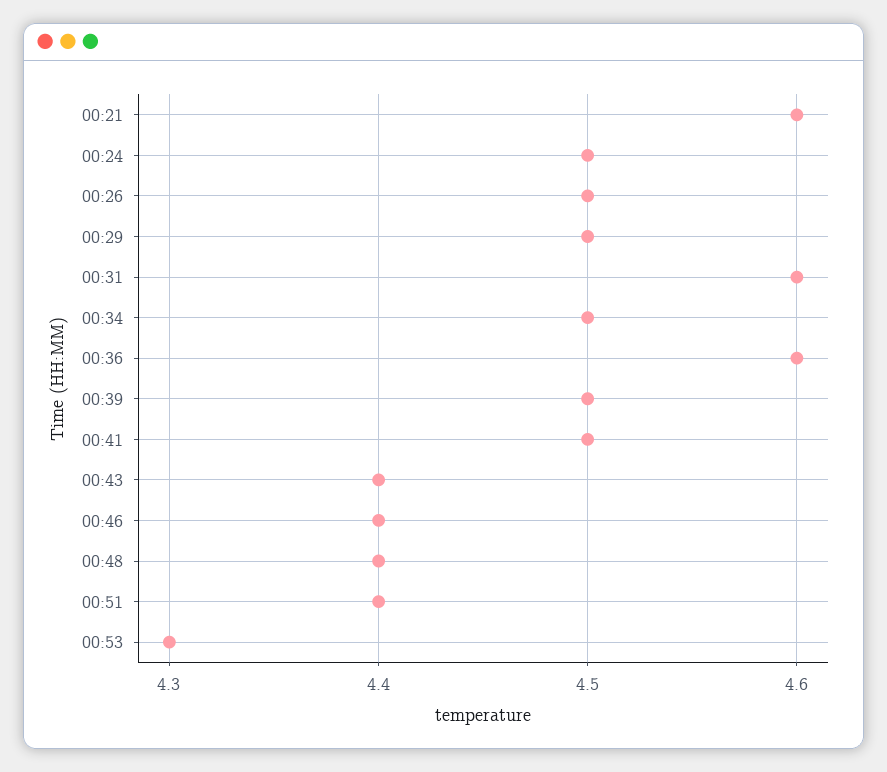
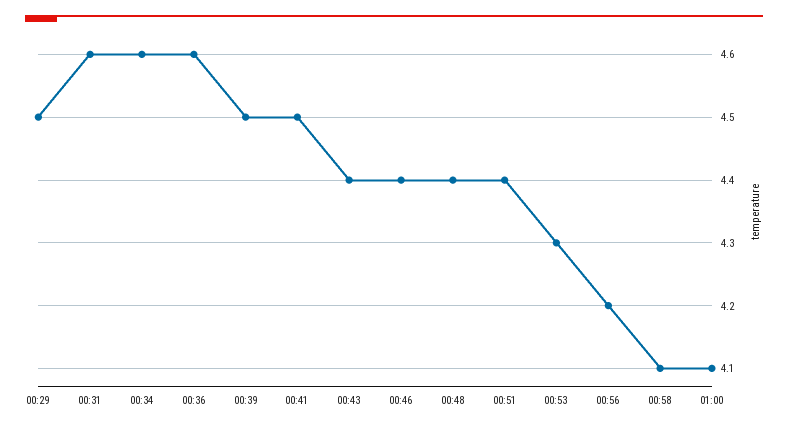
00:21: 4.6 -> none
00:24: 4.5 -> none
00:26: 4.5 -> none
00:34: 4.5 -> 4.6
00:56: none -> 4.2
00:58: none -> 4.1
01:00: none -> 4.1

